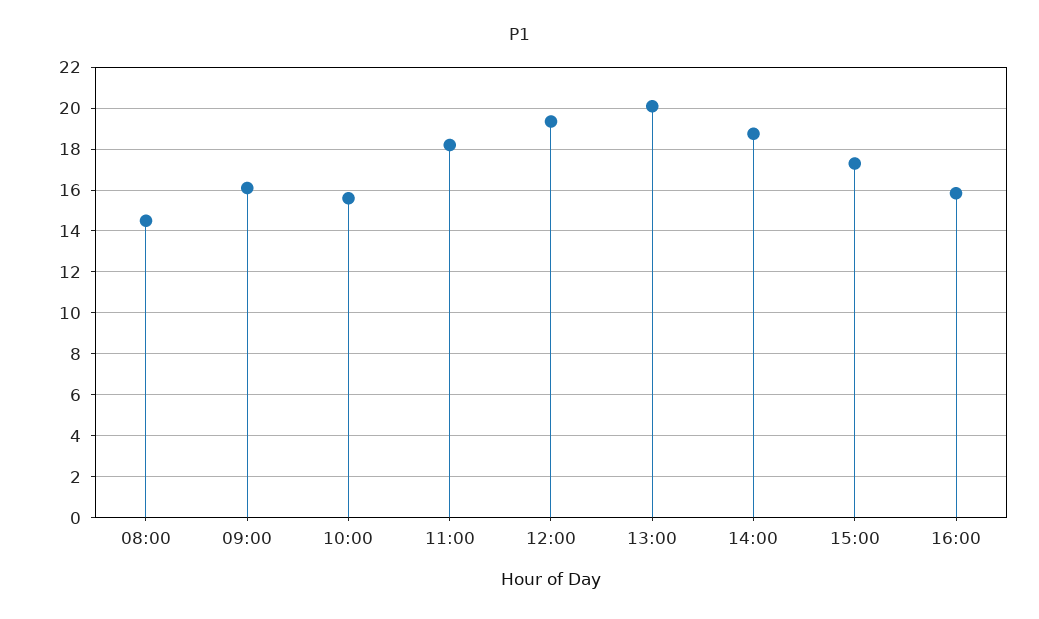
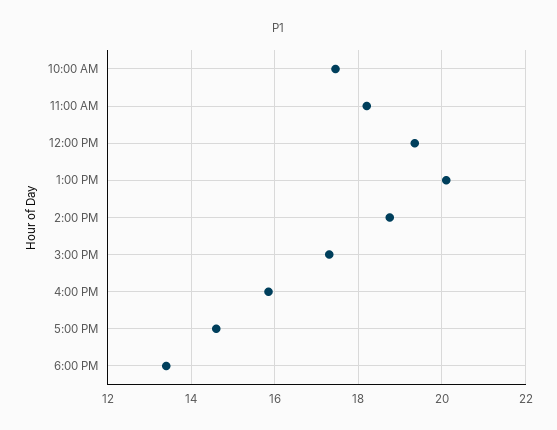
08:00: 14.5 -> none
09:00: 16 -> none
10:00: 15.5 -> 17.4
5:00 PM: none -> 14.6
6:00 PM: none -> 13.4

